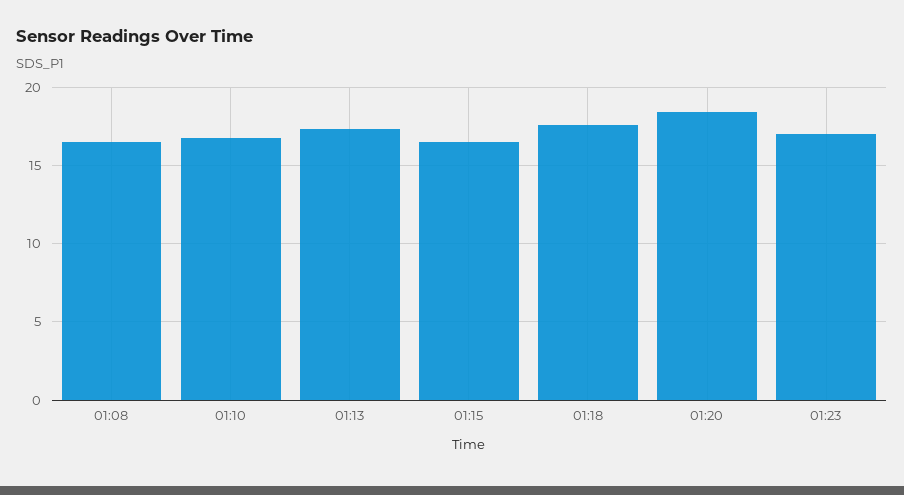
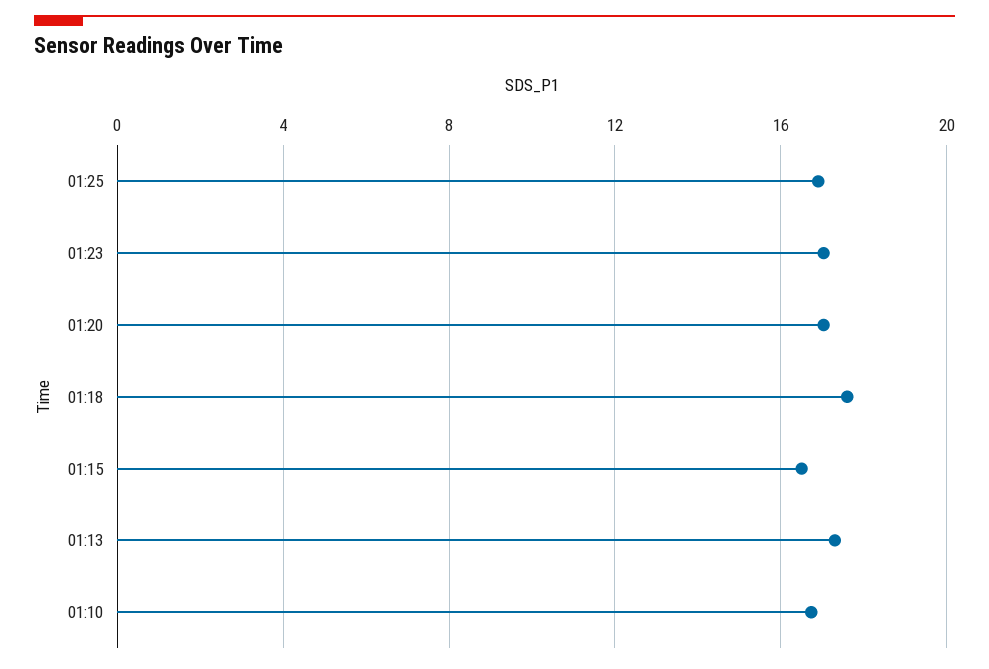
01:08: 16.5 -> none
01:20: 18.5 -> 17
01:25: none -> 17

